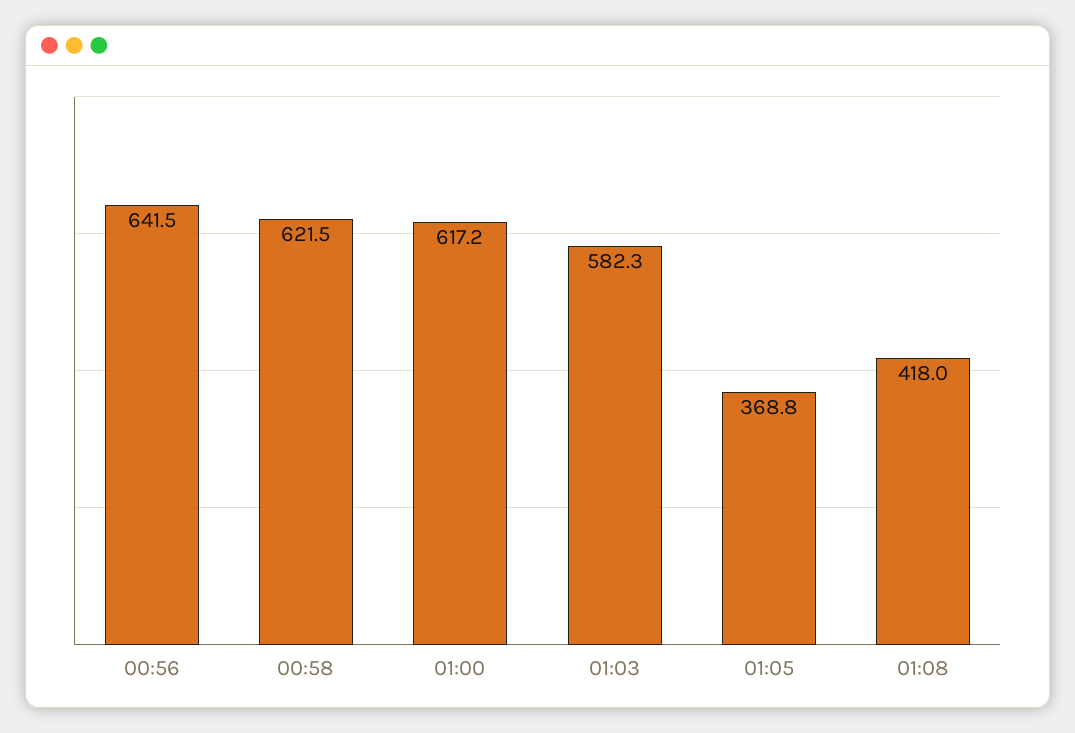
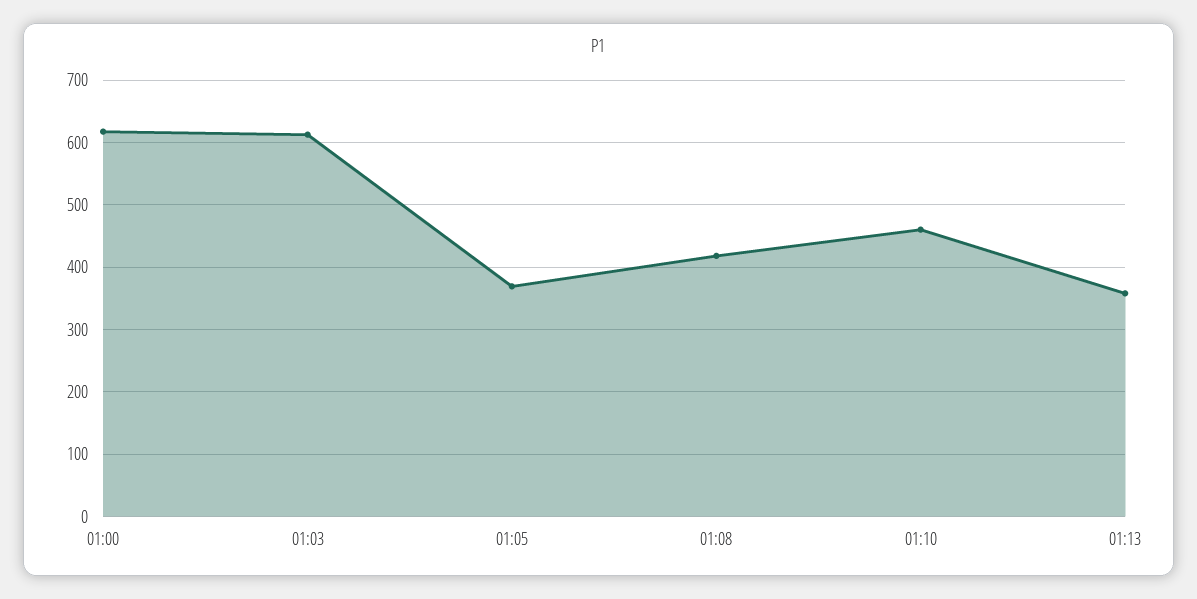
00:56: 641.5 -> none
00:58: 621.5 -> none
01:03: 582.3 -> 610
01:10: none -> 460
01:13: none -> 360

